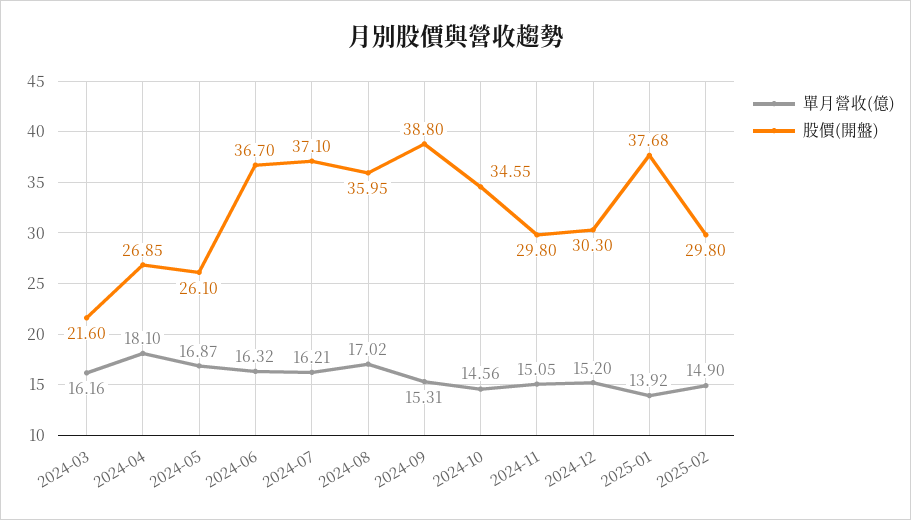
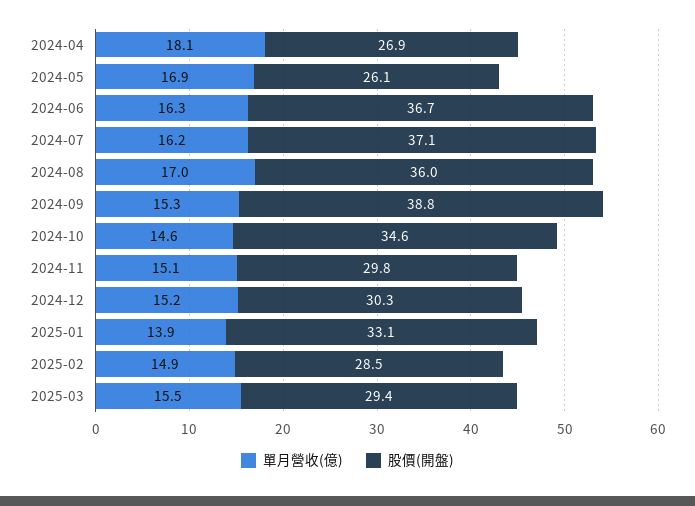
單月營收(億), 2024-03: 16.16 -> none
股價(開盤), 2024-03: 21.6 -> none
股價(開盤), 2025-01: 37.68 -> 33.1
股價(開盤), 2025-02: 29.8 -> 28.5
單月營收(億), 2025-03: none -> 15.5
股價(開盤), 2025-03: none -> 29.4

